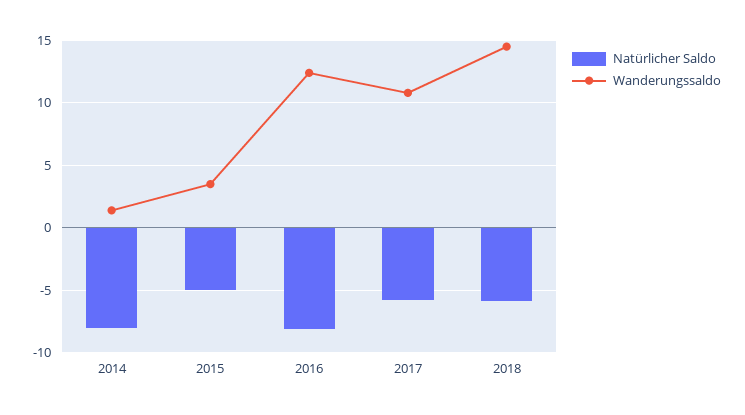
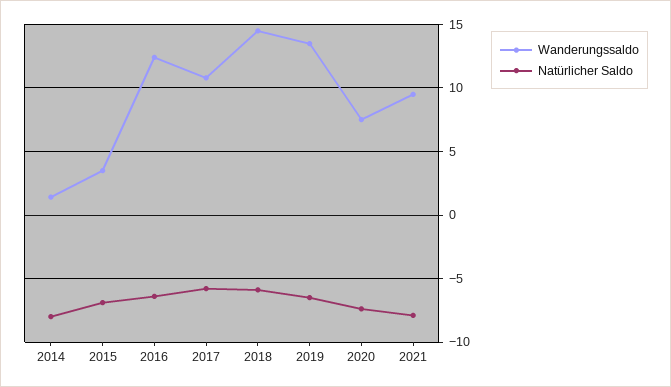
Natürlicher Saldo, 2015: -5 -> -7
Natürlicher Saldo, 2016: -8 -> -6.5
Wanderungssaldo, 2019: none -> 13.5
Natürlicher Saldo, 2019: none -> -6.5
Wanderungssaldo, 2020: none -> 7.5
Natürlicher Saldo, 2020: none -> -7.5
Wanderungssaldo, 2021: none -> 9.5
Natürlicher Saldo, 2021: none -> -8

